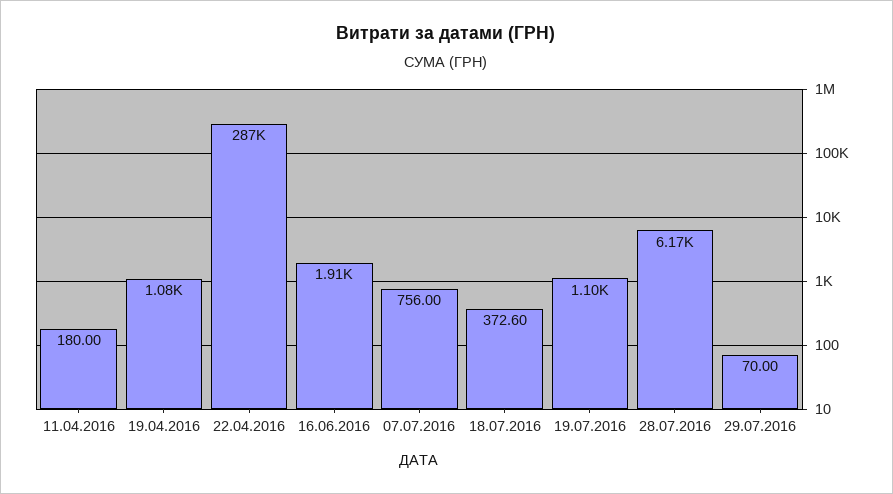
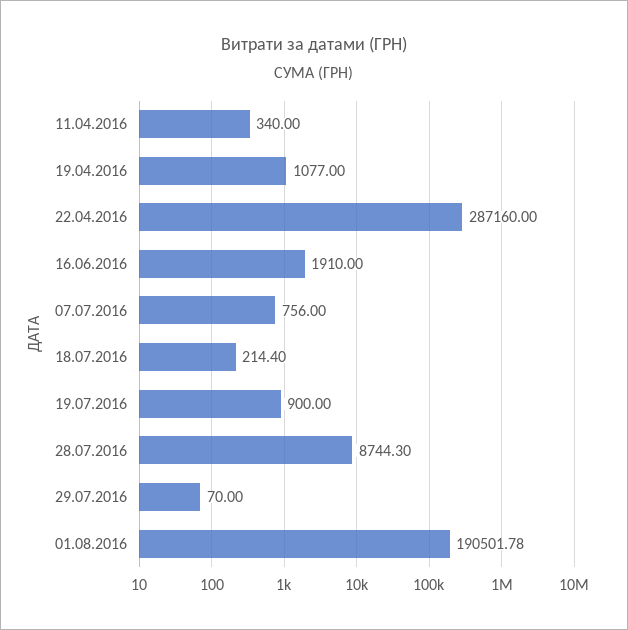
11.04.2016: 180 -> 340
18.07.2016: 372.6 -> 214.4
19.07.2016: 1100 -> 900
28.07.2016: 6170 -> 8744.3
01.08.2016: none -> 190501.78

